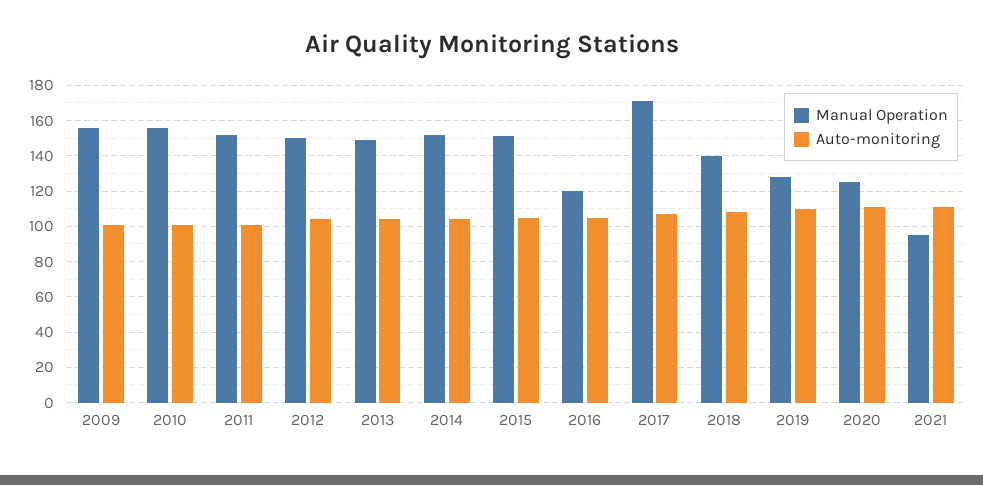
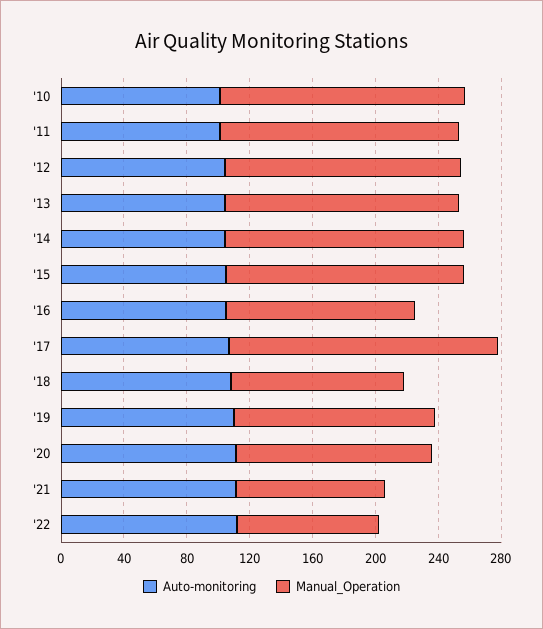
Manual Operation, 2009: 155 -> none
Auto-monitoring, 2009: 100 -> none
Manual Operation, 2018: 140 -> 110
Auto-monitoring, '22: none -> 110
Manual Operation, '22: none -> 90

